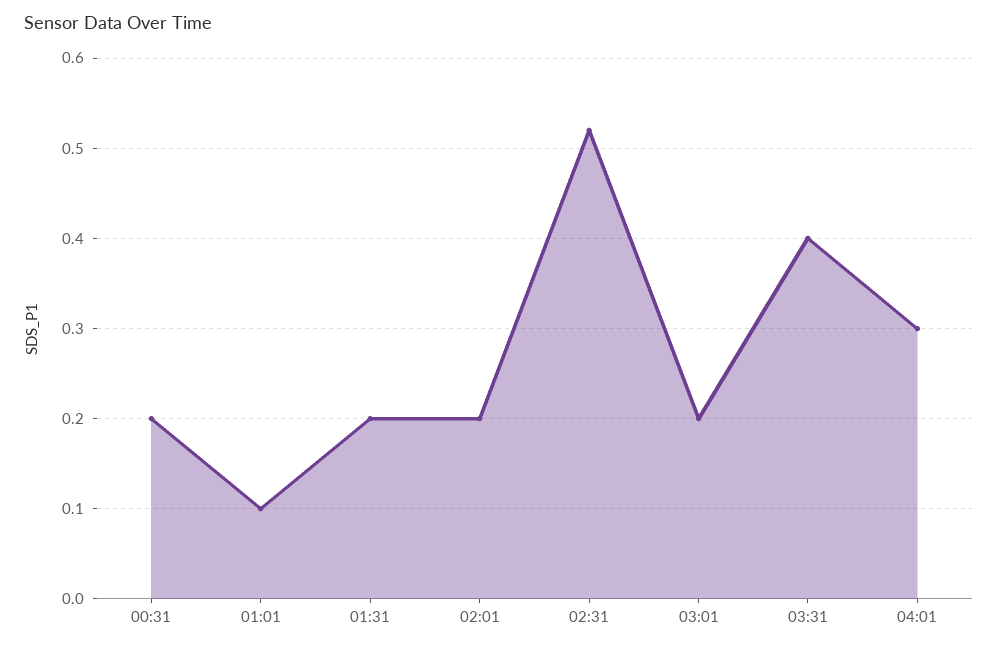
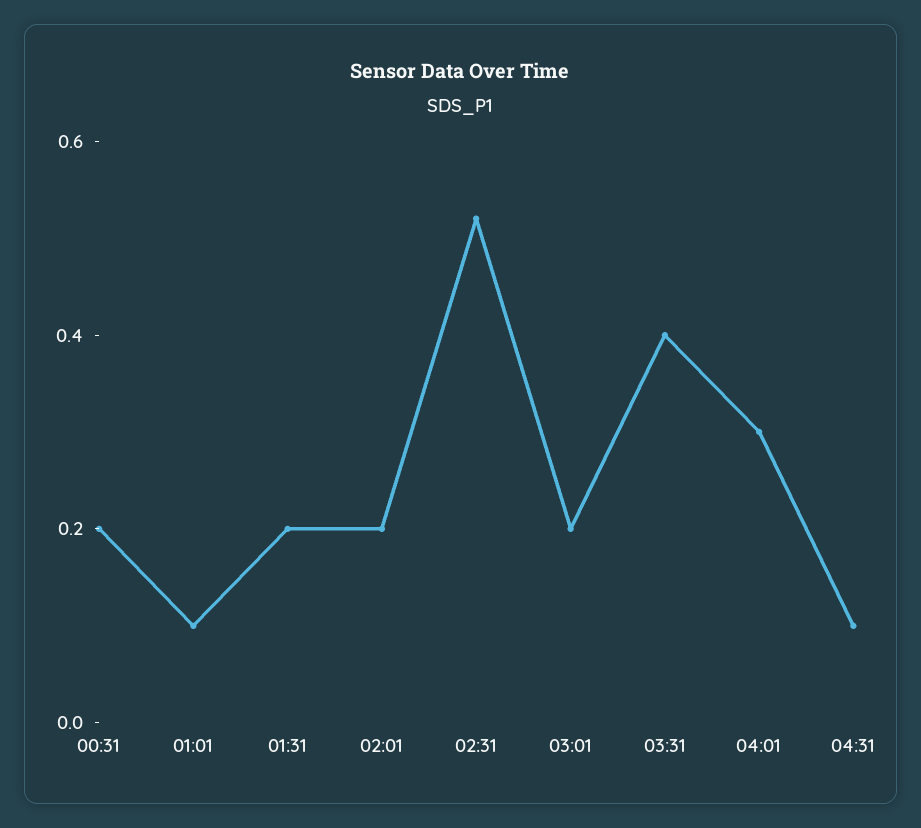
04:31: none -> 0.1

